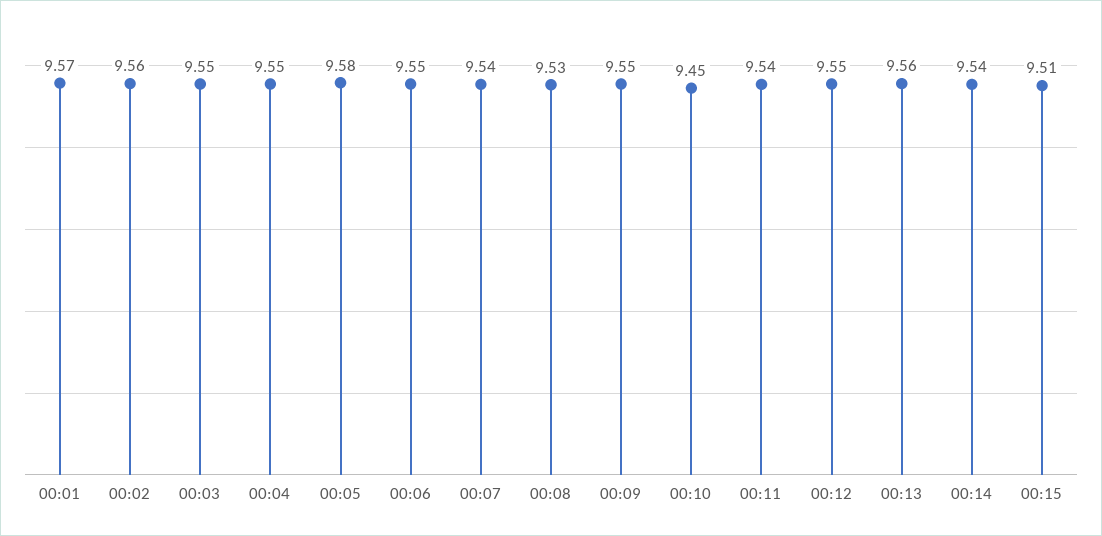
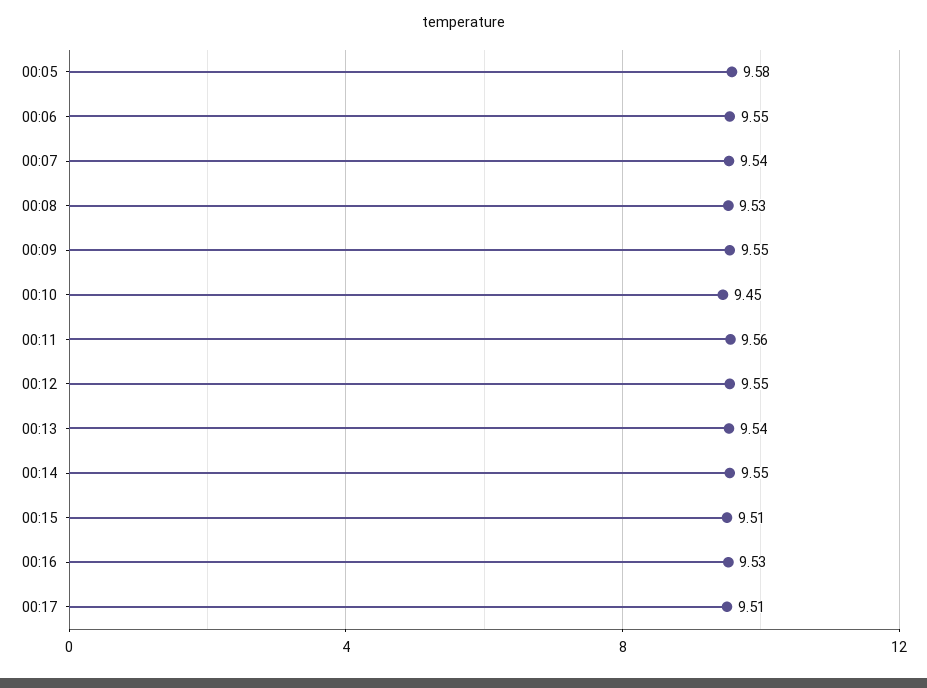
00:01: 9.57 -> none
00:02: 9.56 -> none
00:03: 9.55 -> none
00:04: 9.55 -> none
00:11: 9.54 -> 9.56
00:13: 9.56 -> 9.54
00:14: 9.54 -> 9.55
00:16: none -> 9.53
00:17: none -> 9.51

